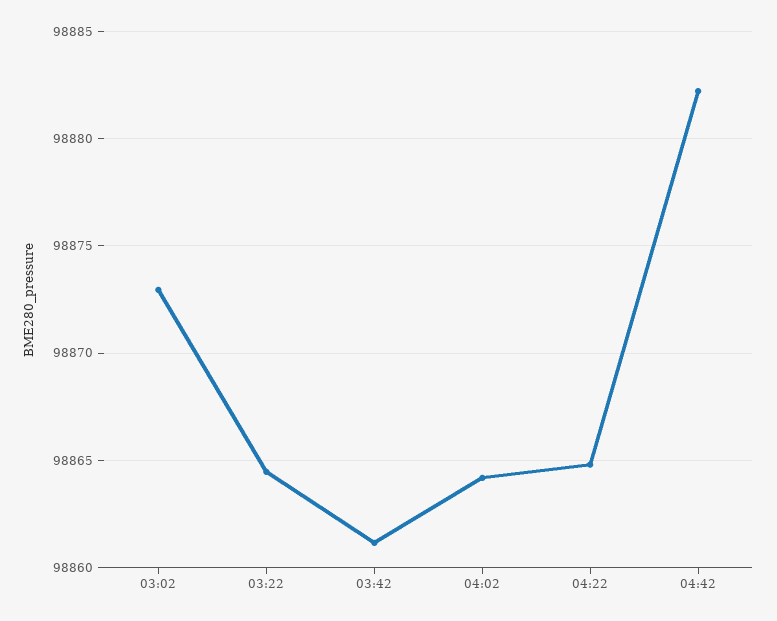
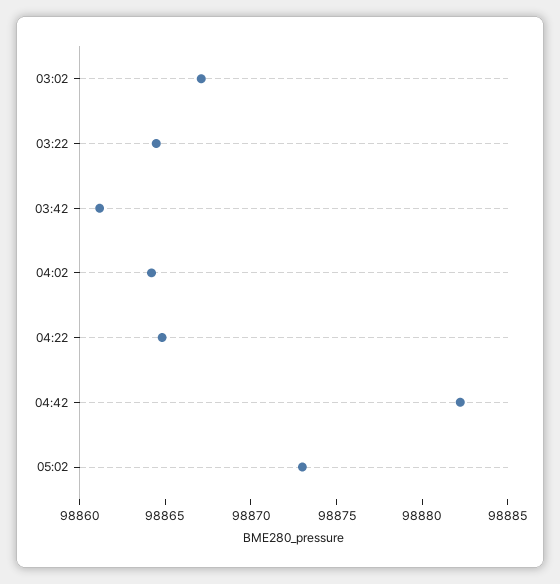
03:02: 98873 -> 98867
05:02: none -> 98873

